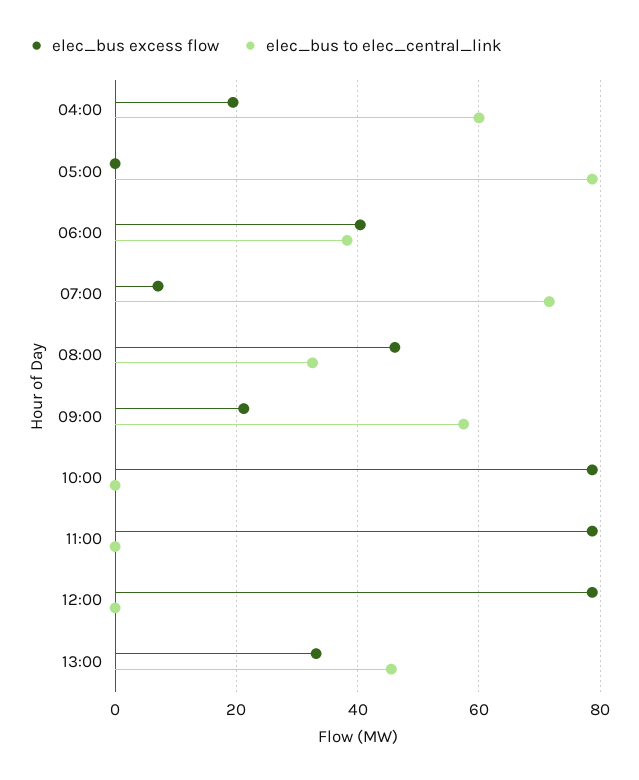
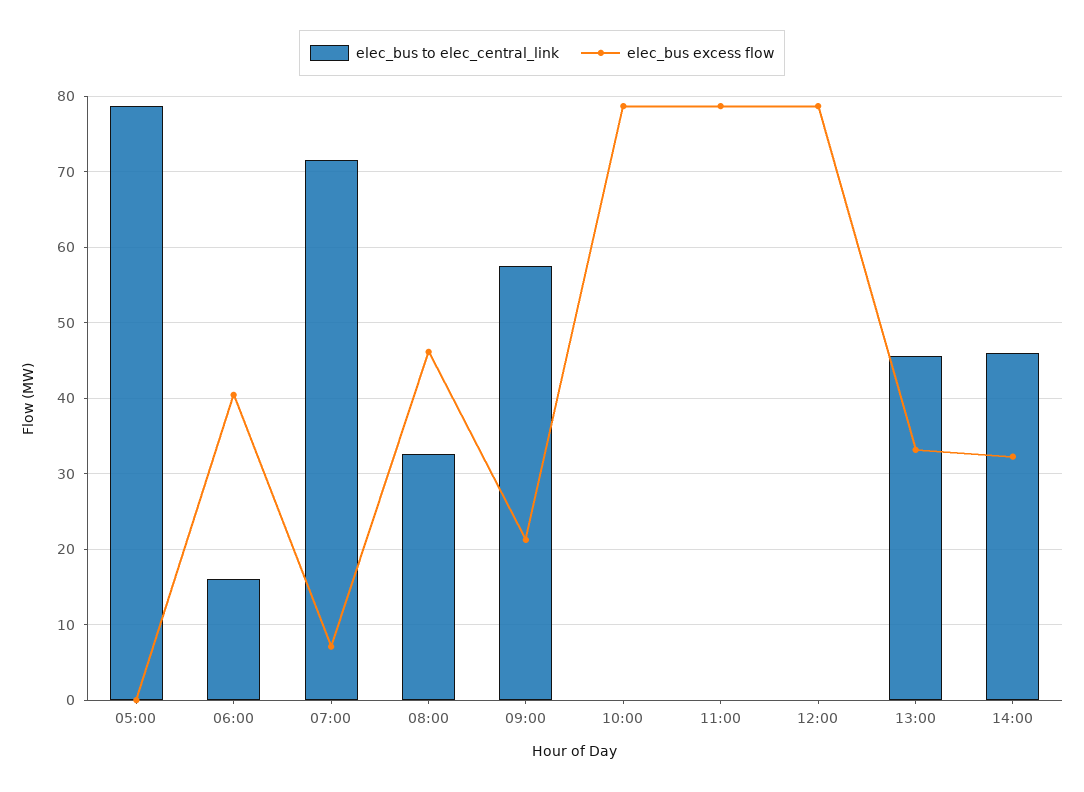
elec_bus excess flow, 04:00: 20 -> none
elec_bus to elec_central_link, 04:00: 60 -> none
elec_bus to elec_central_link, 06:00: 38 -> 16
elec_bus to elec_central_link, 14:00: none -> 46
elec_bus excess flow, 14:00: none -> 32

